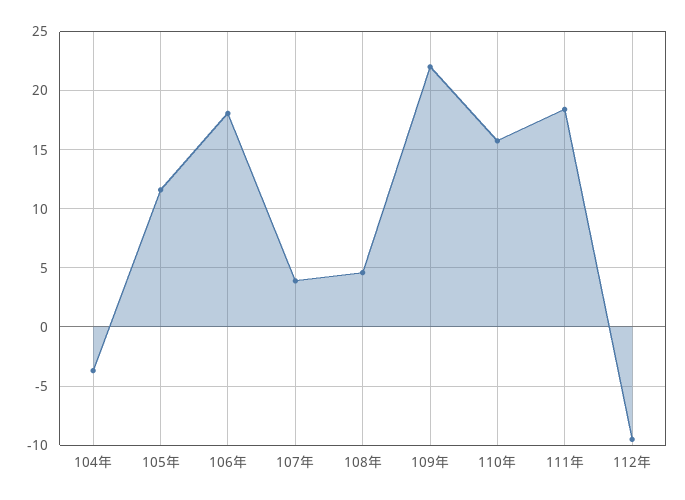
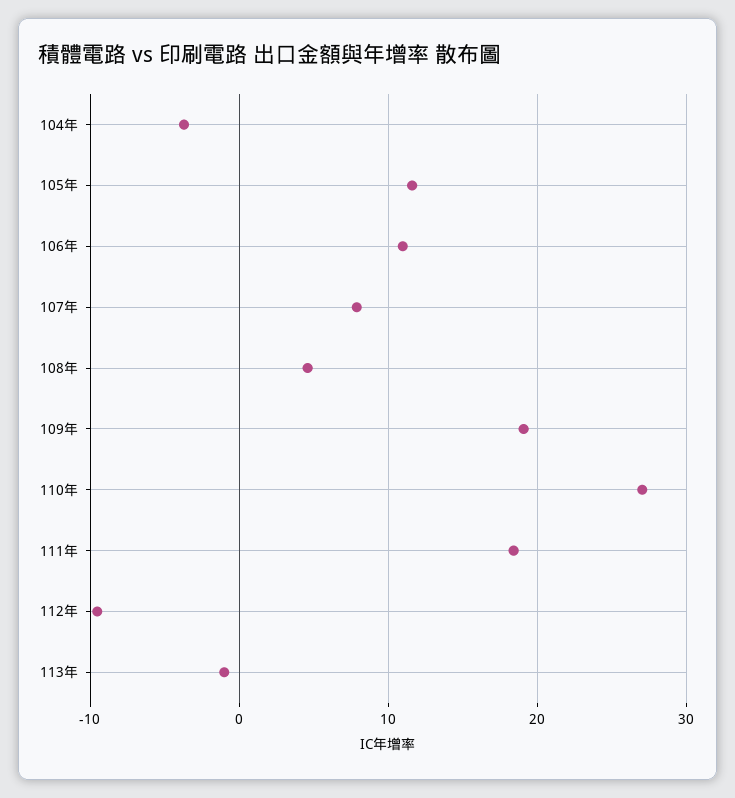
106年: 18 -> 11
107年: 4 -> 8
109年: 22 -> 19
110年: 16 -> 27
113年: none -> -1

